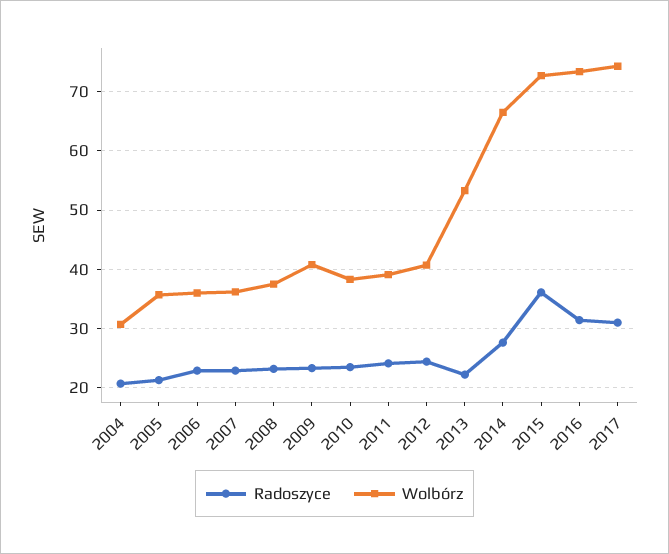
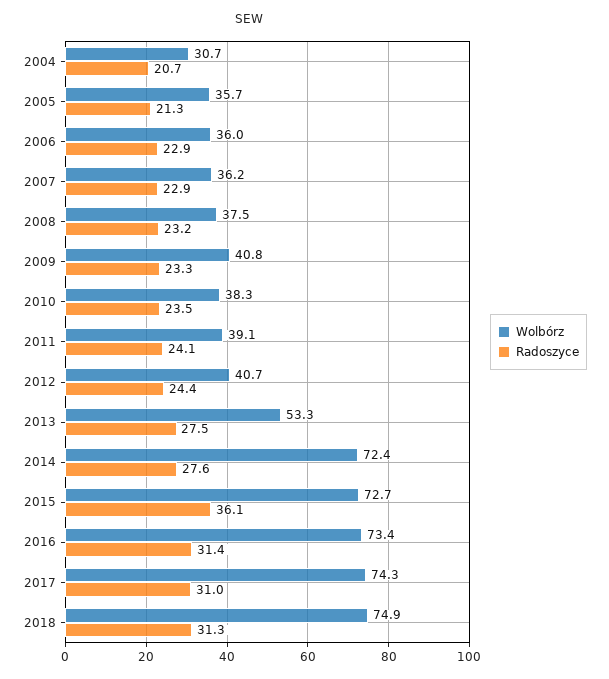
Radoszyce, 2013: 22 -> 27.5
Wolbórz, 2014: 66 -> 72.4
Wolbórz, 2018: none -> 74.9
Radoszyce, 2018: none -> 31.3

